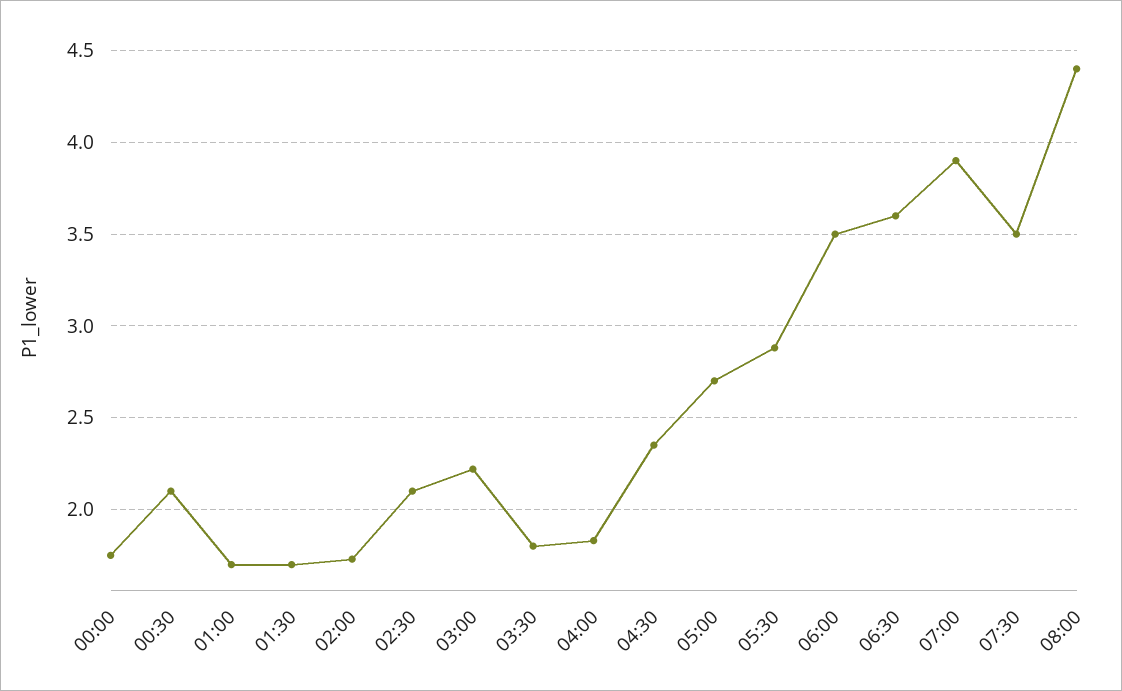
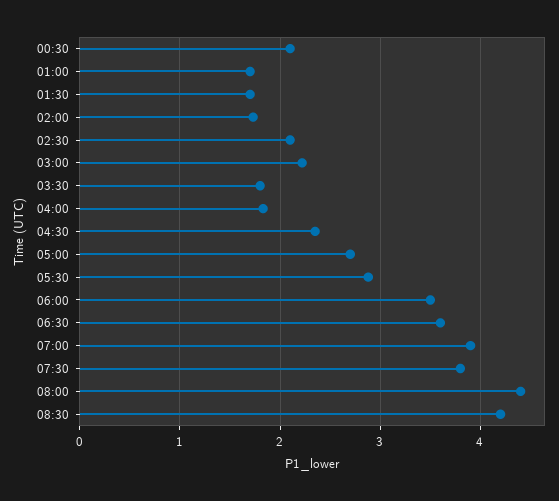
00:00: 1.75 -> none
07:30: 3.5 -> 3.8
08:30: none -> 4.2

